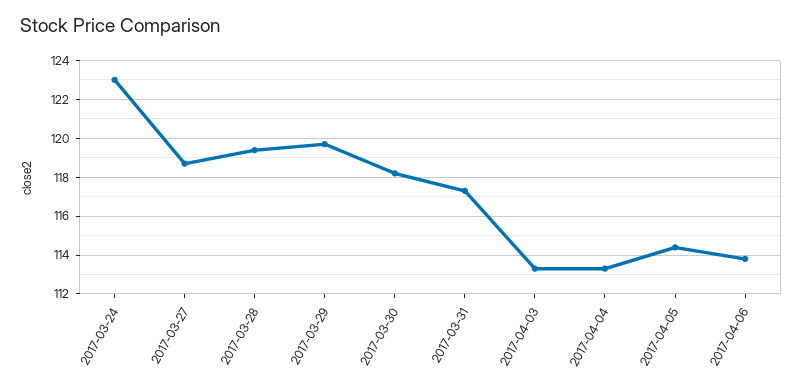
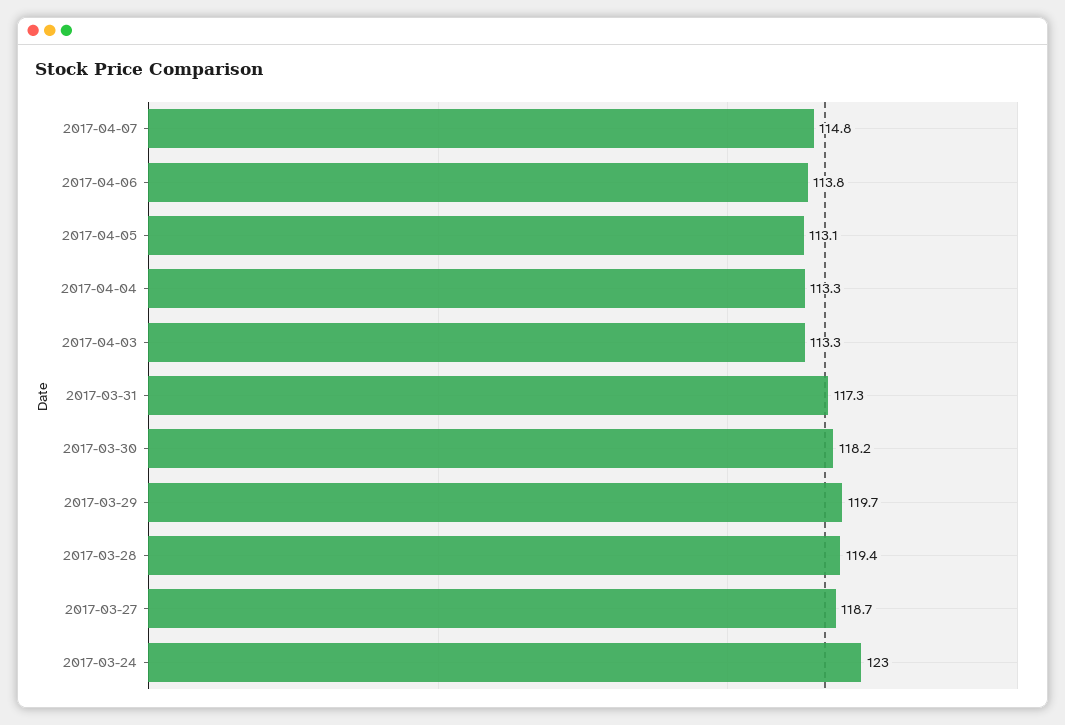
2017-04-05: 114.5 -> 113.1
2017-04-07: none -> 114.8

